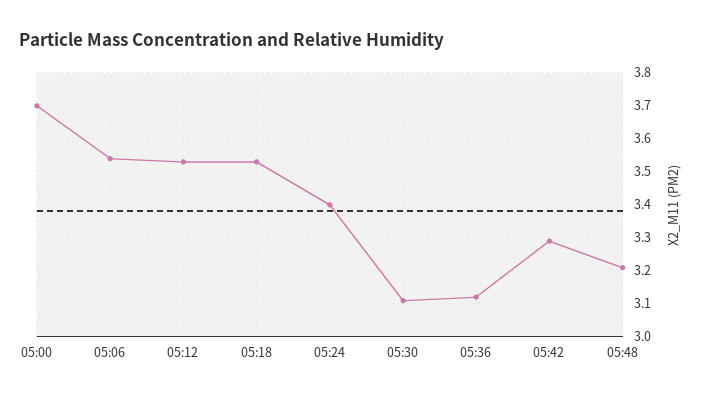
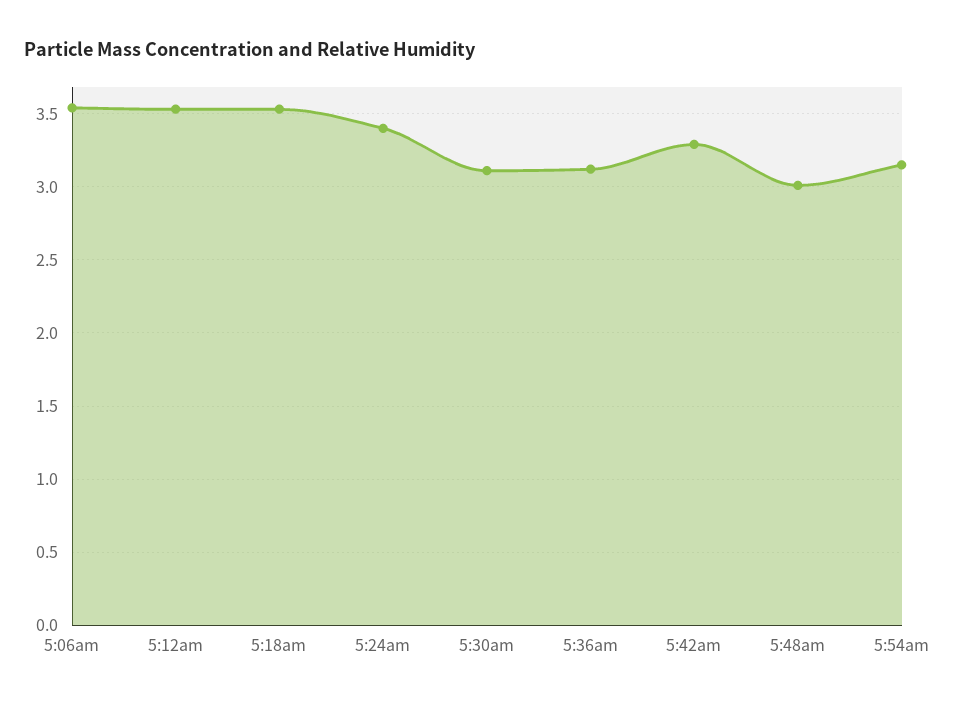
05:00: 3.7 -> none
05:48: 3.2 -> 3
5:54am: none -> 3.15

